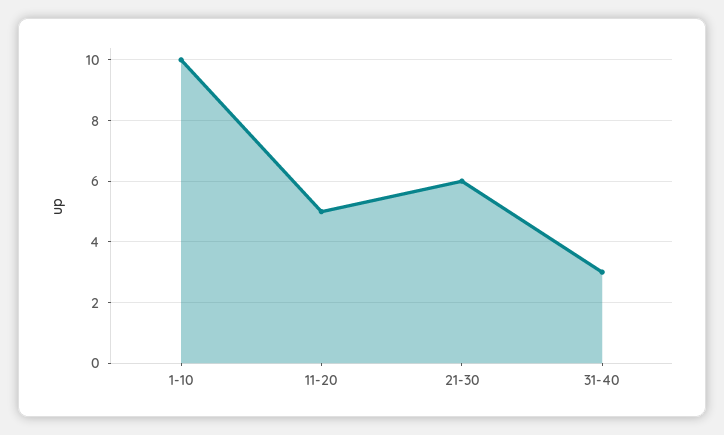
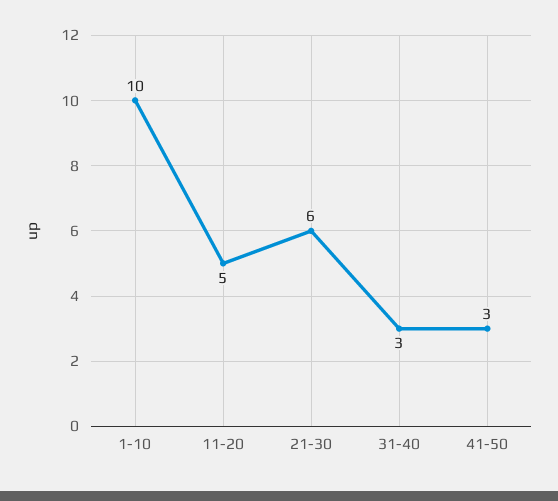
41-50: none -> 3

